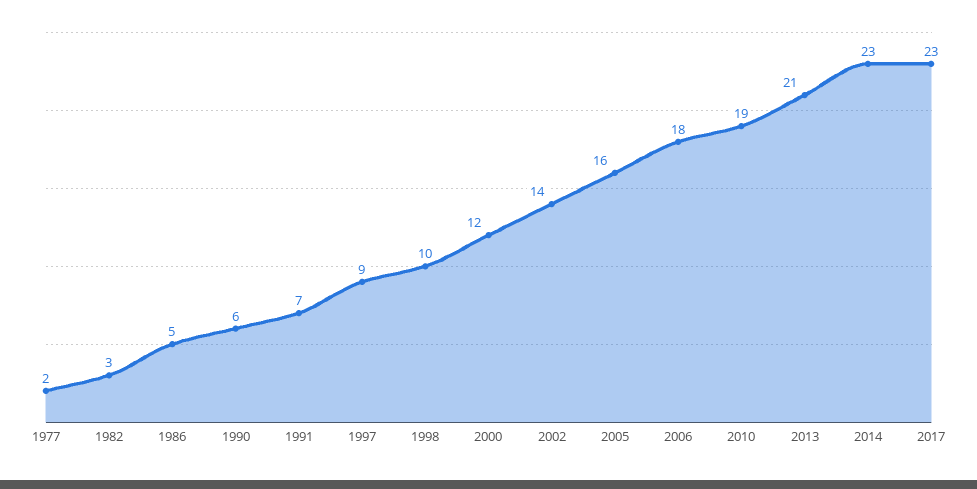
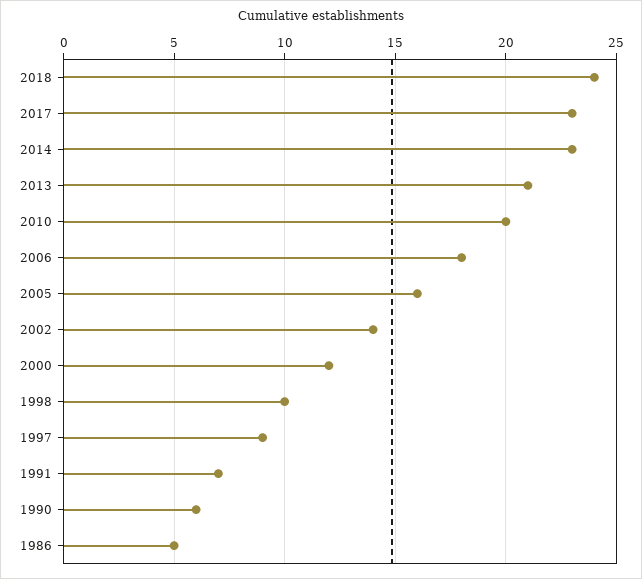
1977: 2 -> none
1982: 3 -> none
2010: 19 -> 20
2018: none -> 24

